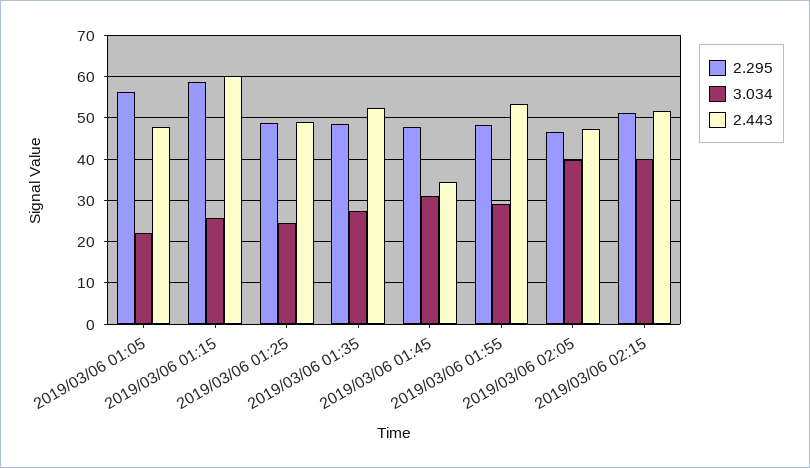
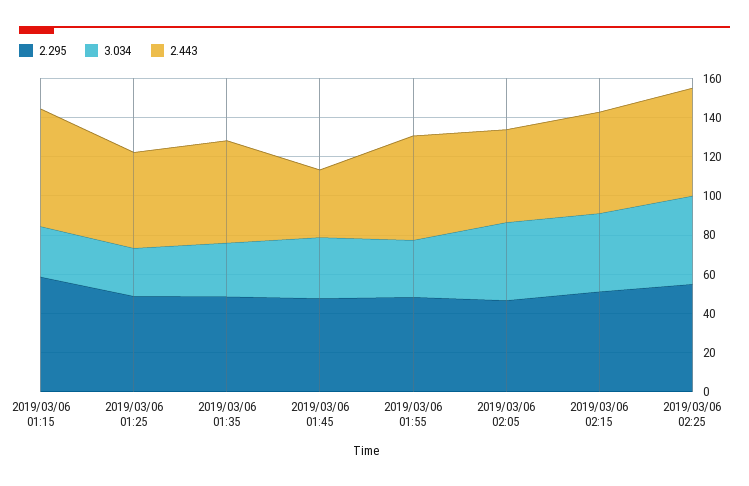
2.295, 2019/03/06 01:05: 56 -> none
3.034, 2019/03/06 01:05: 22 -> none
2.443, 2019/03/06 01:05: 48 -> none
2.295, 2019/03/06 02:25: none -> 55
3.034, 2019/03/06 02:25: none -> 45
2.443, 2019/03/06 02:25: none -> 55

